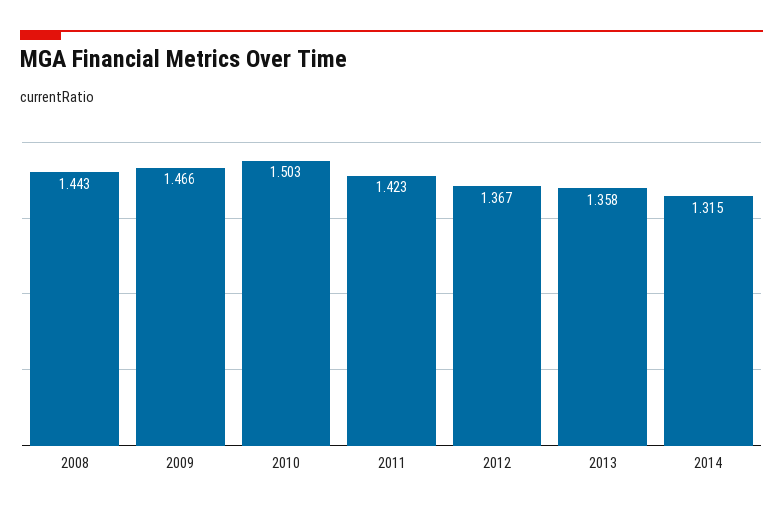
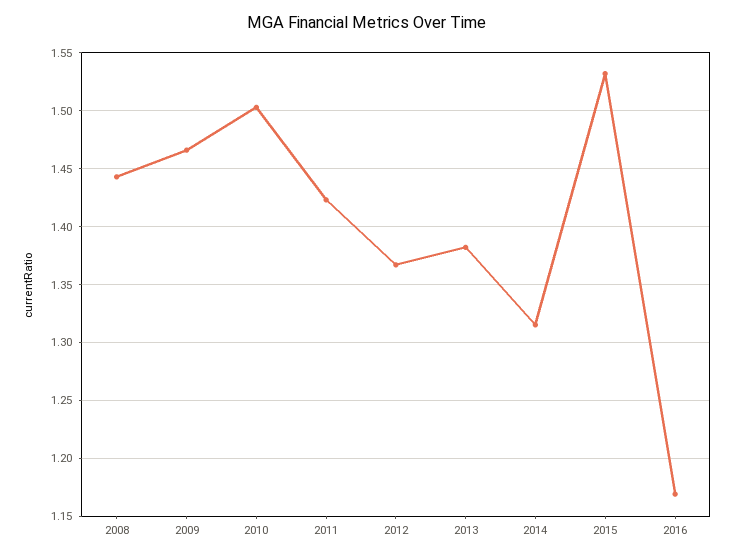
2013: 1.358 -> 1.38
2015: none -> 1.53
2016: none -> 1.17

